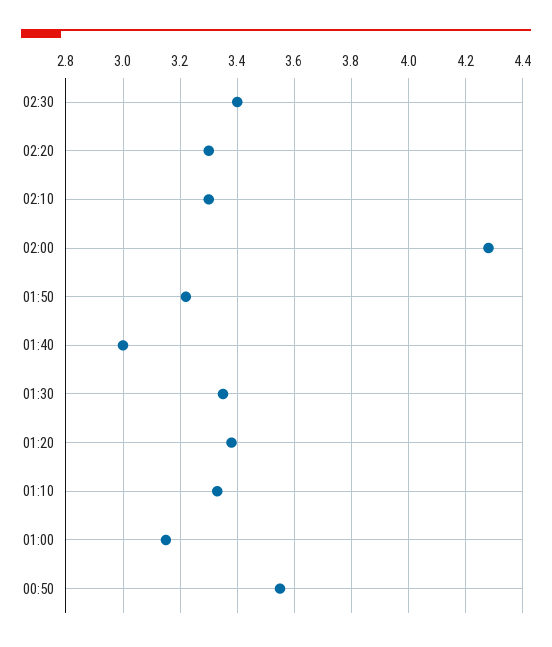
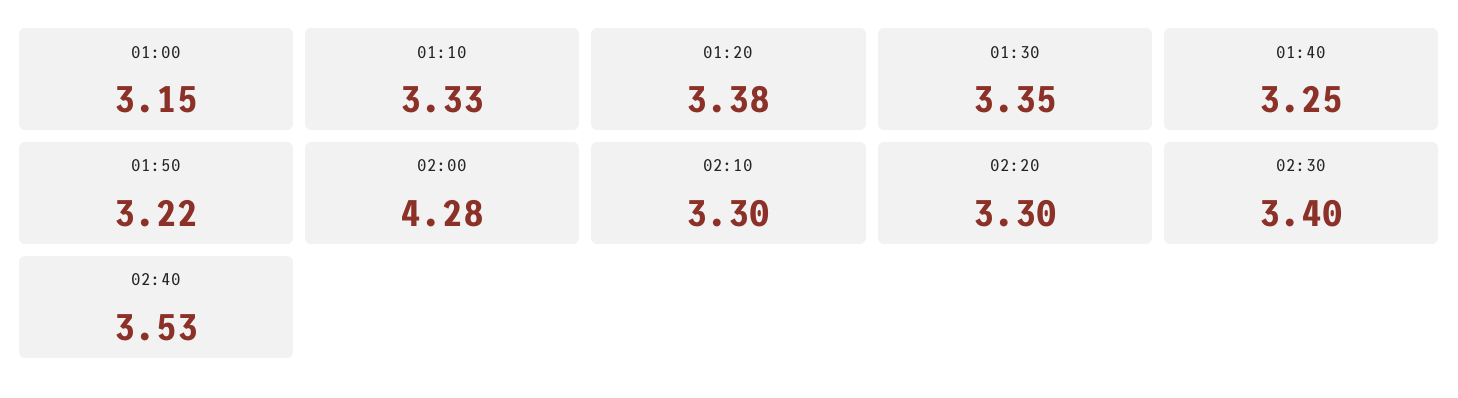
01:40: 3 -> 3.25
00:50: 3.55 -> none
02:40: none -> 3.53

